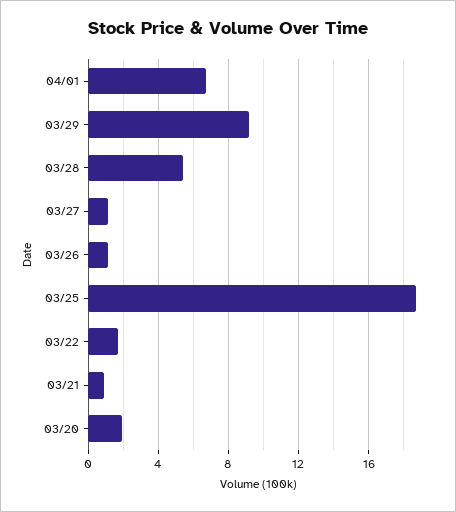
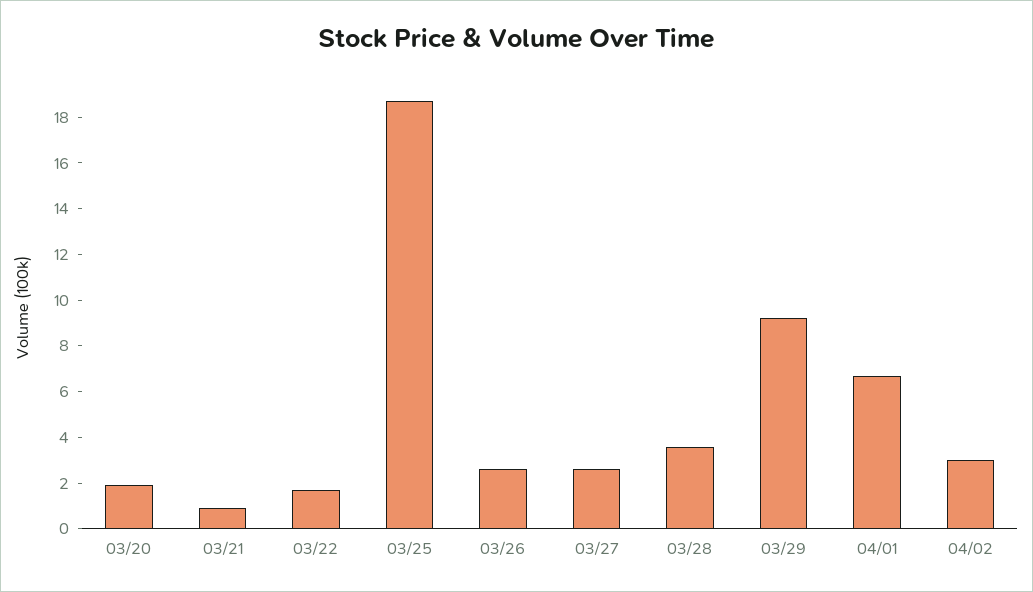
03/28: 5.5 -> 3.5
03/27: 1 -> 2.5
03/26: 1 -> 2.5
04/02: none -> 3

